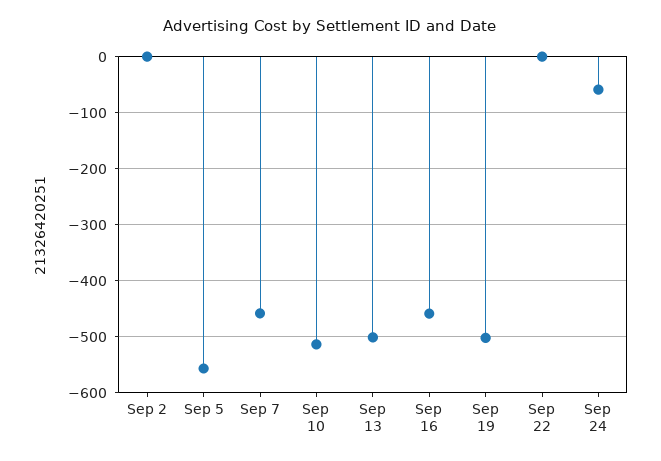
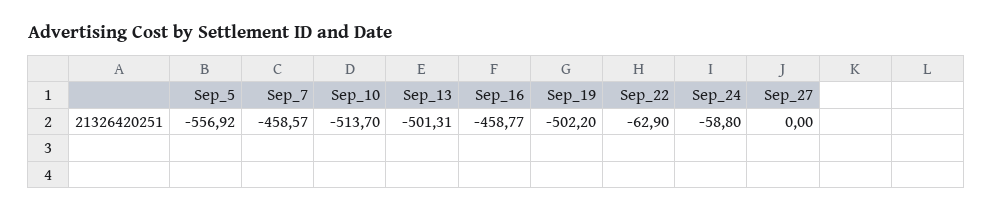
Sep 2: 0 -> none
Sep 22: 0 -> -62.9
Sep_27: none -> 0

